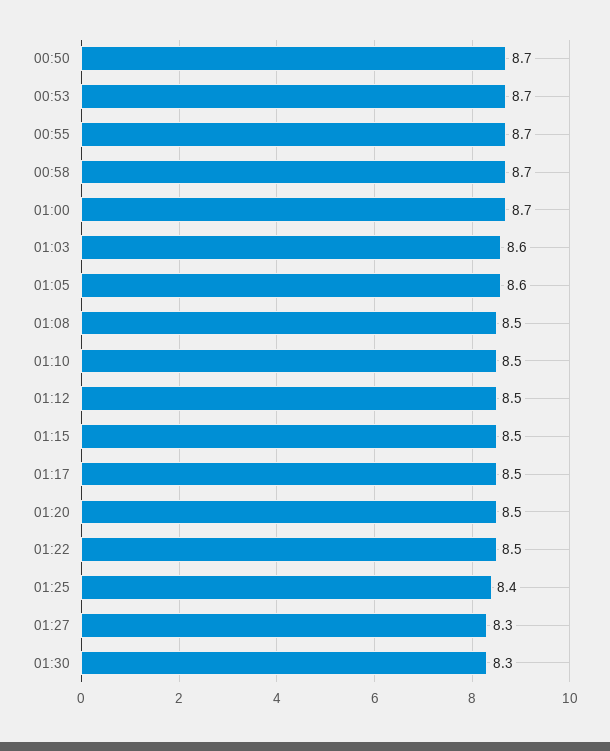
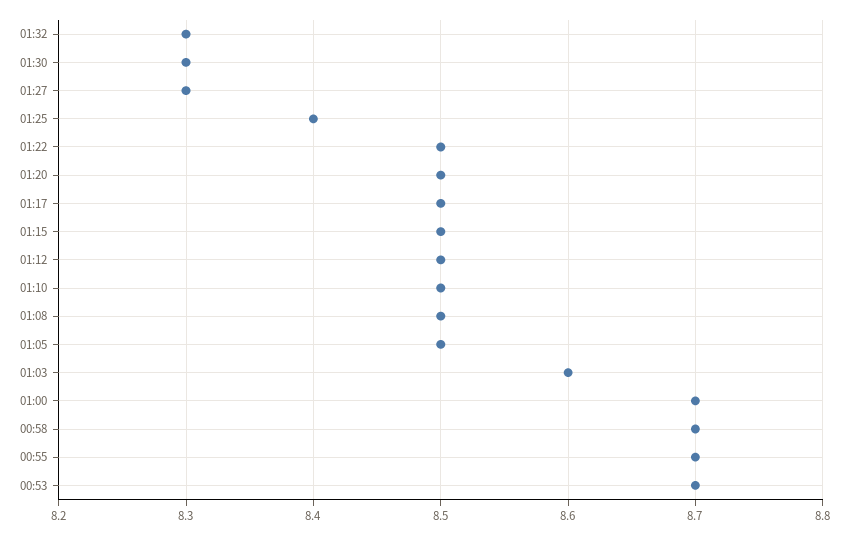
00:50: 8.7 -> none
01:05: 8.6 -> 8.5
01:32: none -> 8.3

